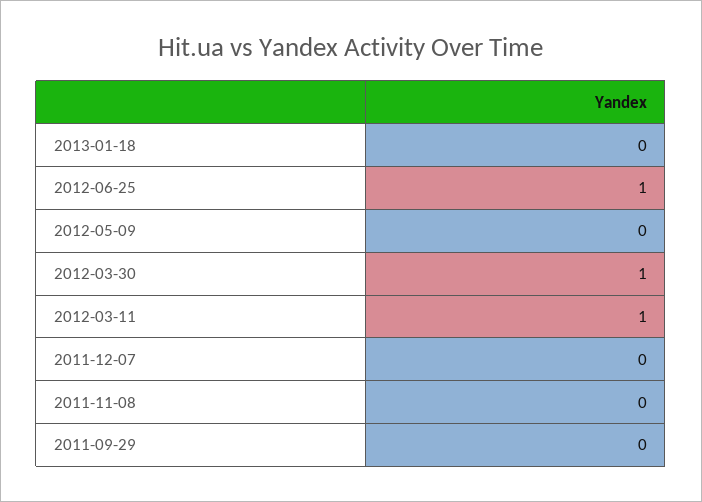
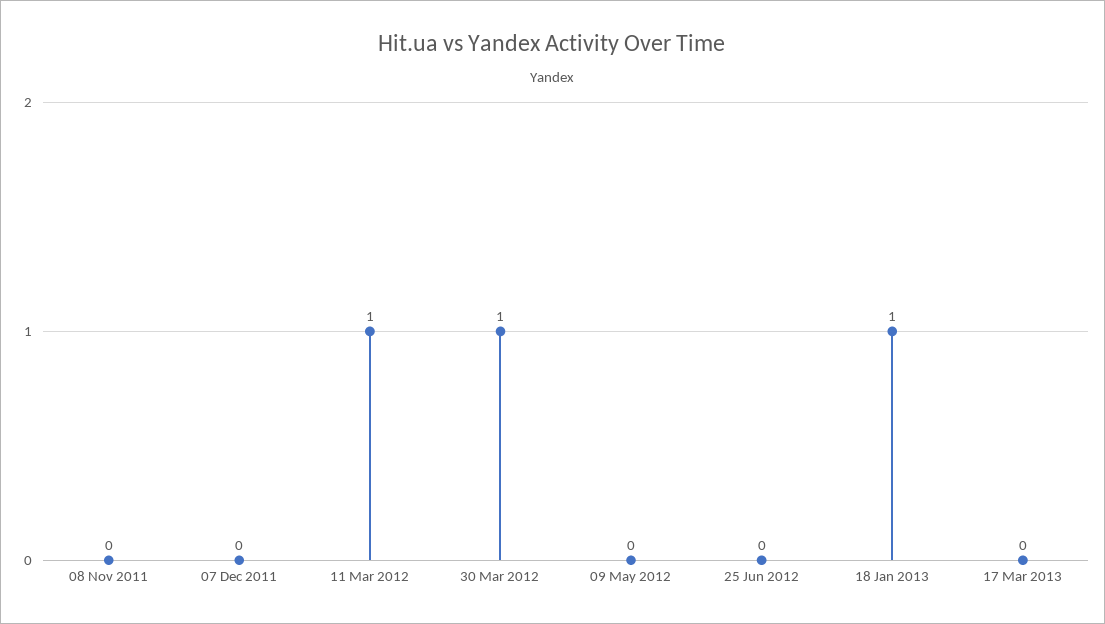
2013-01-18: 0 -> 1
2012-06-25: 1 -> 0
2011-09-29: 0 -> none
17 Mar 2013: none -> 0

